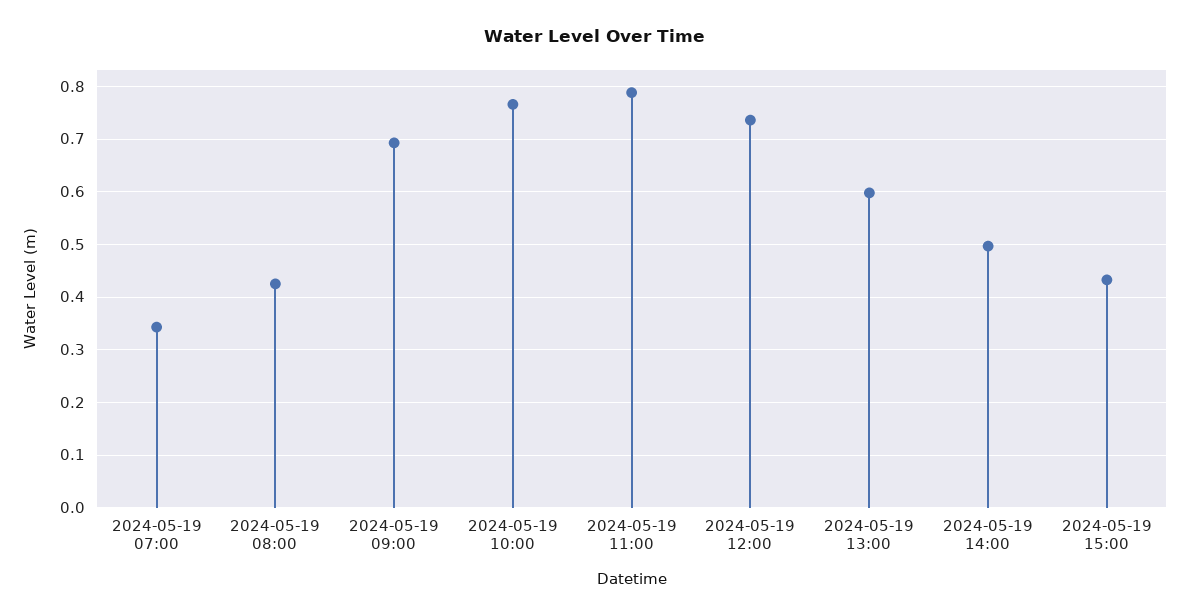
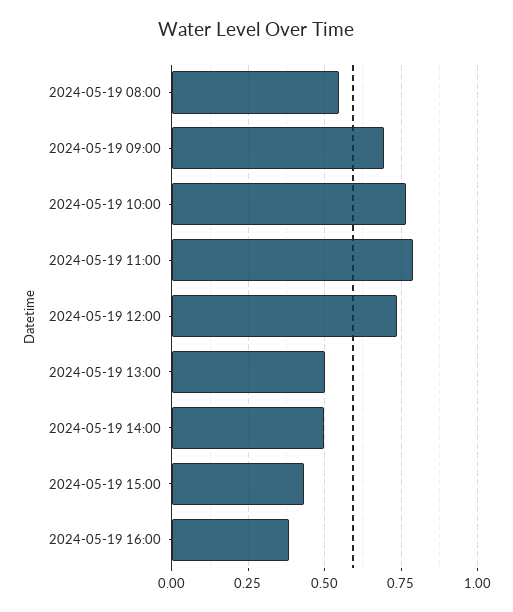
2024-05-19 07:00: 0.34 -> none
2024-05-19 08:00: 0.42 -> 0.55
2024-05-19 13:00: 0.6 -> 0.5
2024-05-19 16:00: none -> 0.375

